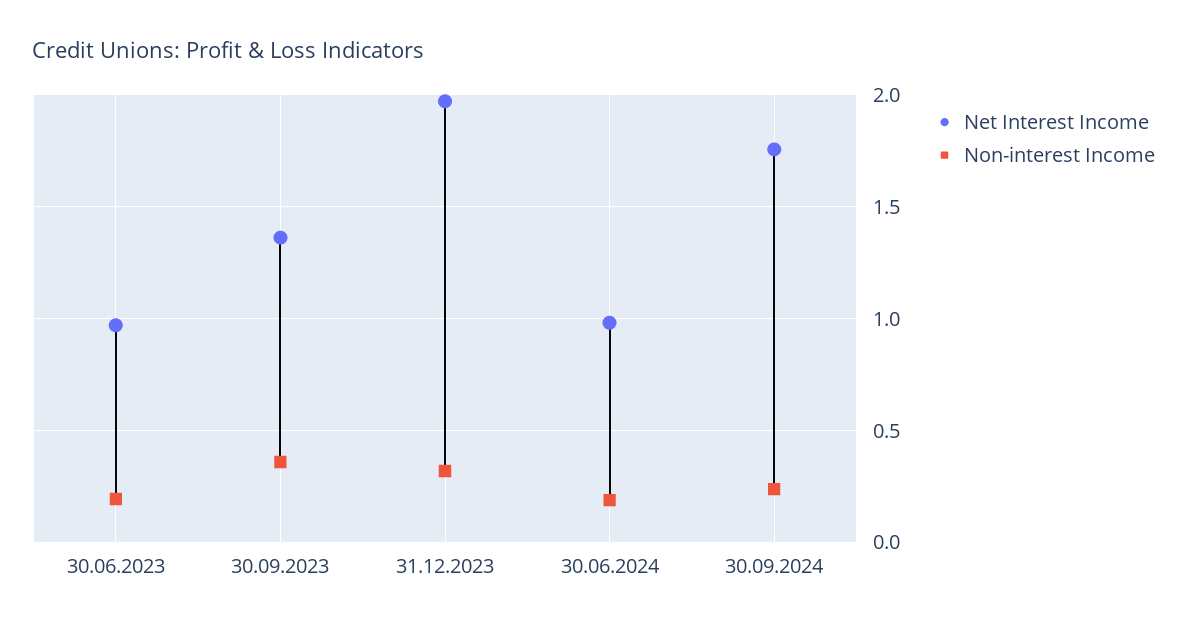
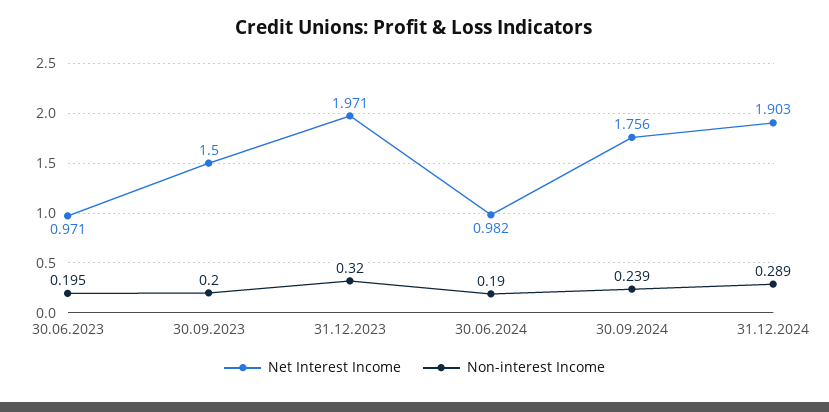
Net Interest Income, 30.09.2023: 1.35 -> 1.5
Non-interest Income, 30.09.2023: 0.35 -> 0.2
Net Interest Income, 31.12.2024: none -> 1.903
Non-interest Income, 31.12.2024: none -> 0.289

